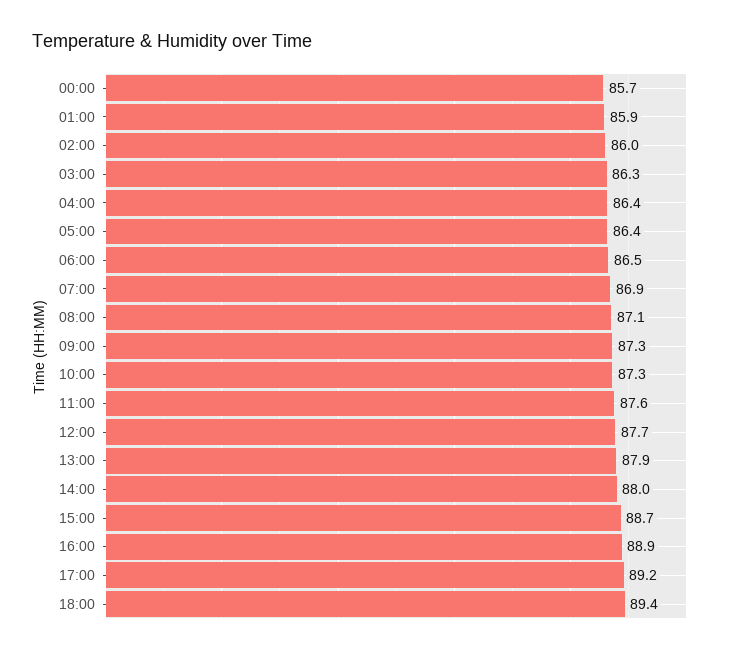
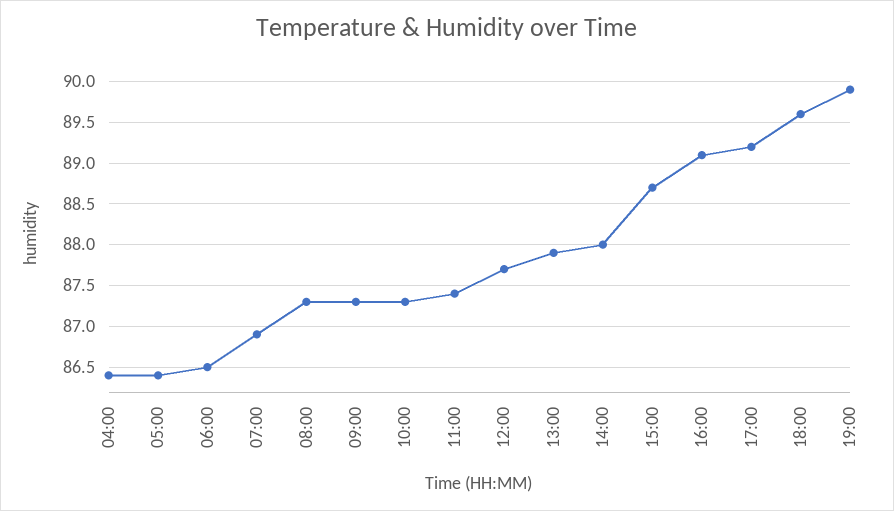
00:00: 85.7 -> none
01:00: 85.9 -> none
02:00: 86 -> none
03:00: 86.3 -> none
08:00: 87.1 -> 87.3
11:00: 87.6 -> 87.4
16:00: 88.9 -> 89.1
18:00: 89.4 -> 89.6
19:00: none -> 89.9

